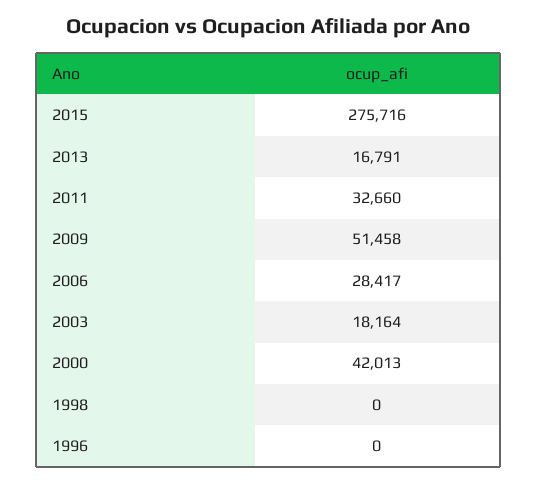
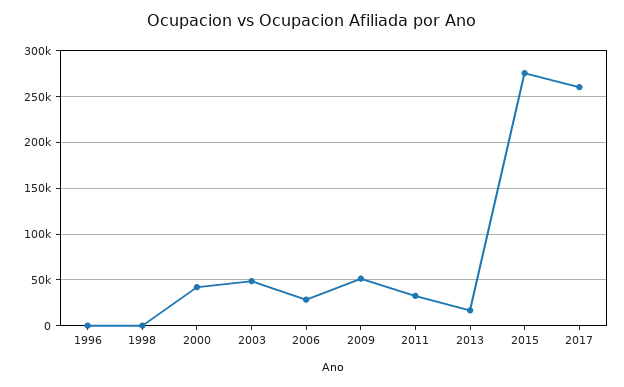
2003: 18164 -> 50000
2017: none -> 260000

